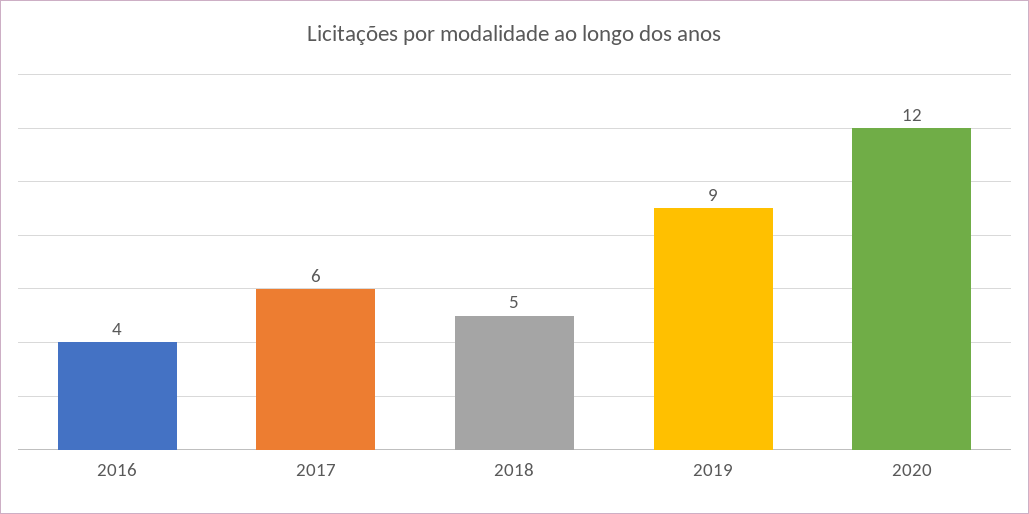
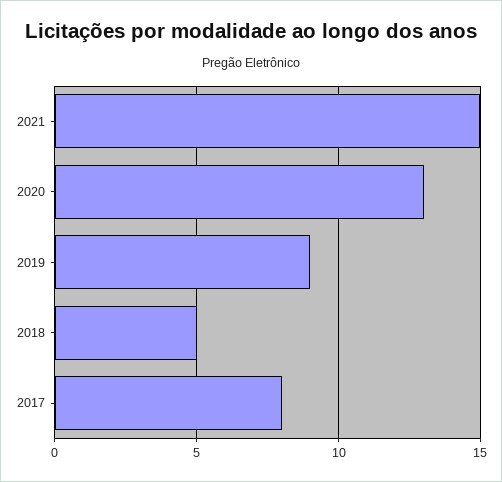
2016: 4 -> none
2017: 6 -> 8
2020: 12 -> 13
2021: none -> 15

